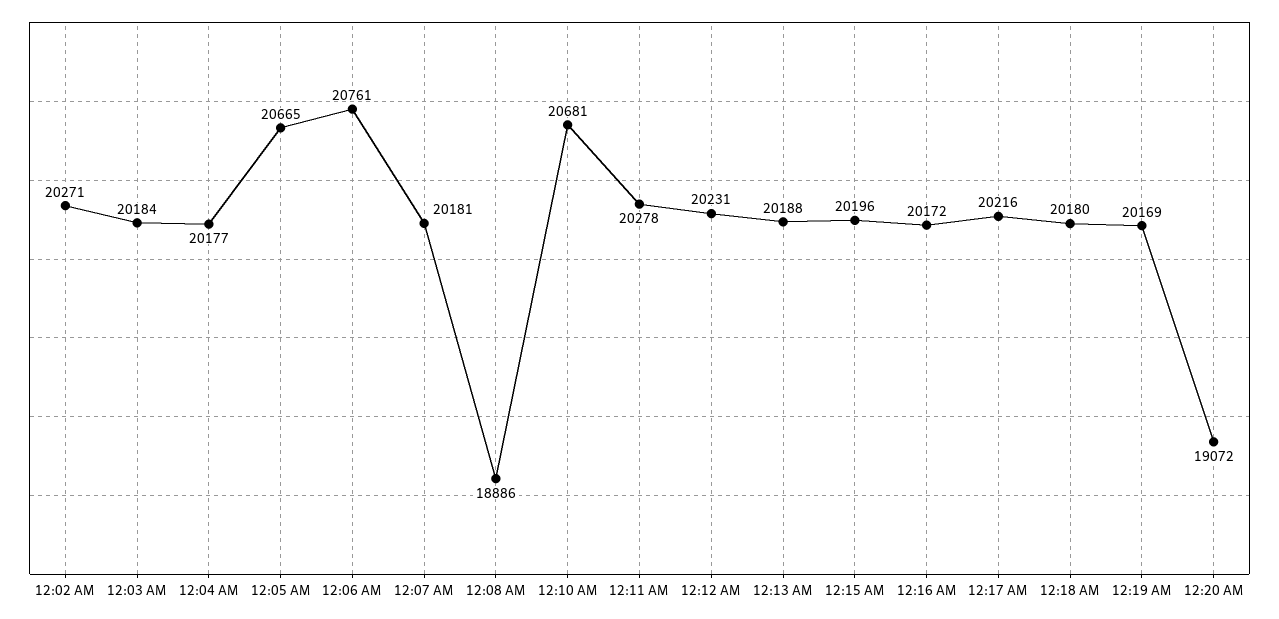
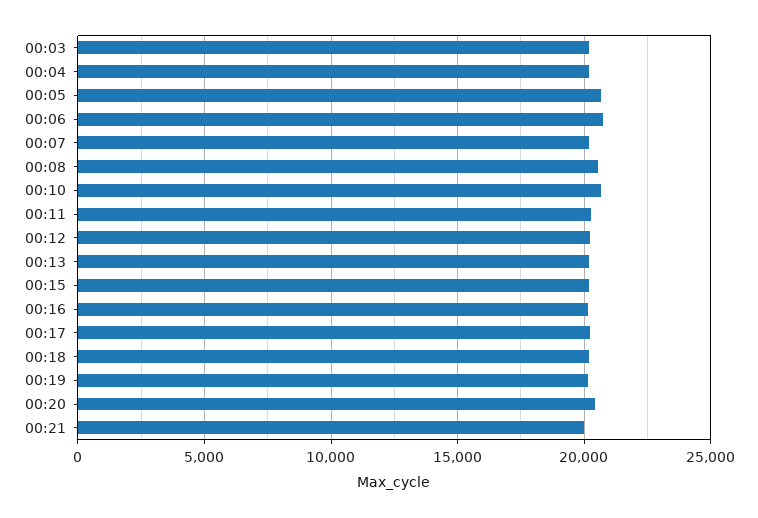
12:02 AM: 20271 -> none
12:08 AM: 18886 -> 20500
12:20 AM: 19072 -> 20500
00:21: none -> 20000

